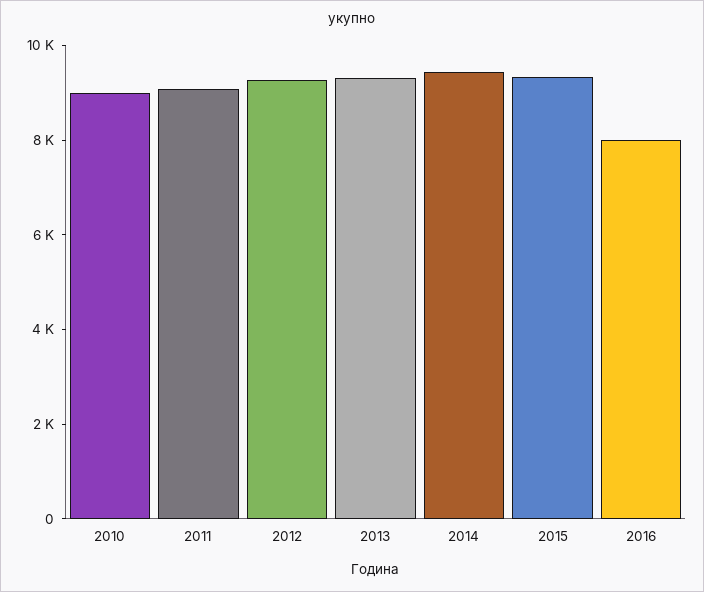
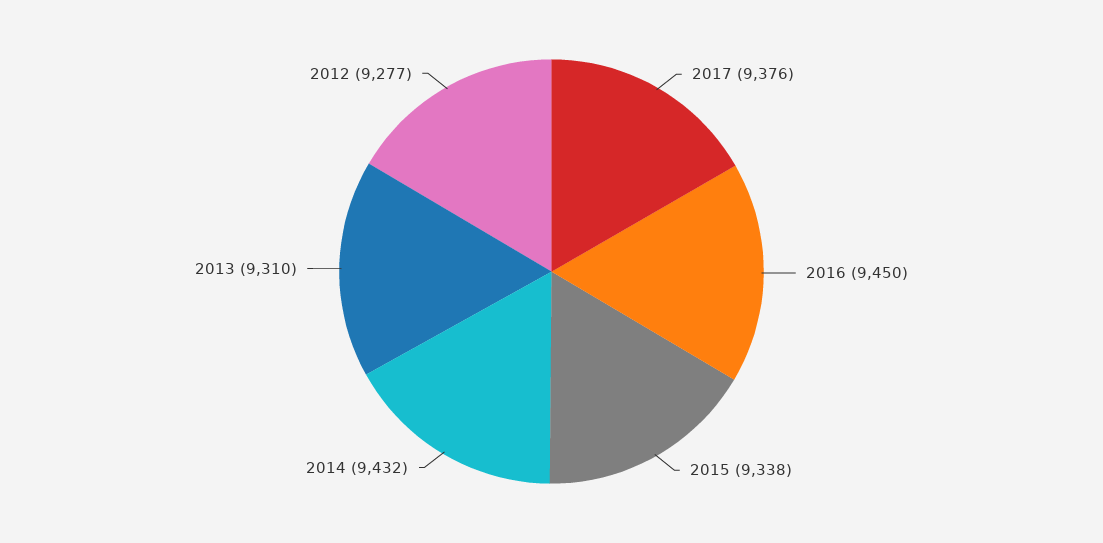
2010: 9000 -> none
2011: 9000 -> none
2016: 8000 -> 9450
2017: none -> 9376

